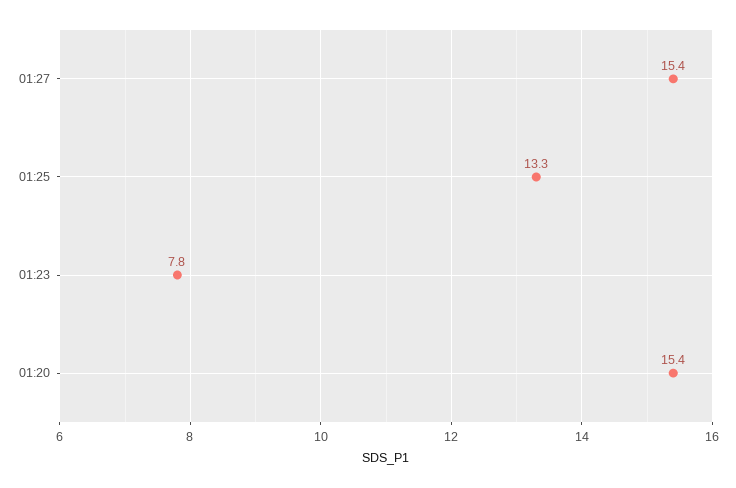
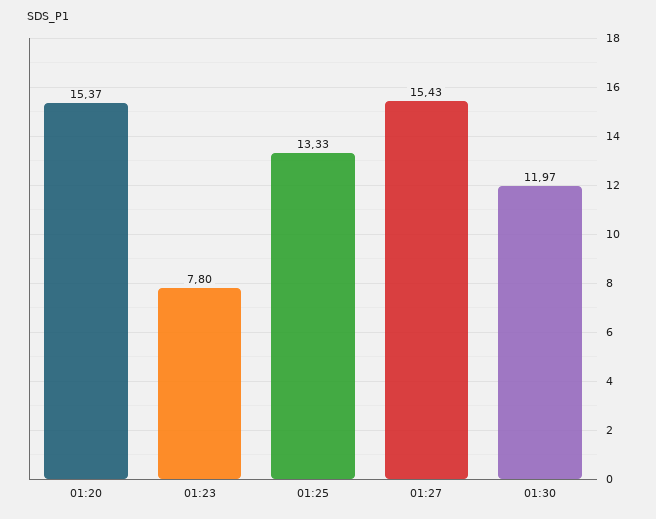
01:30: none -> 11.97

